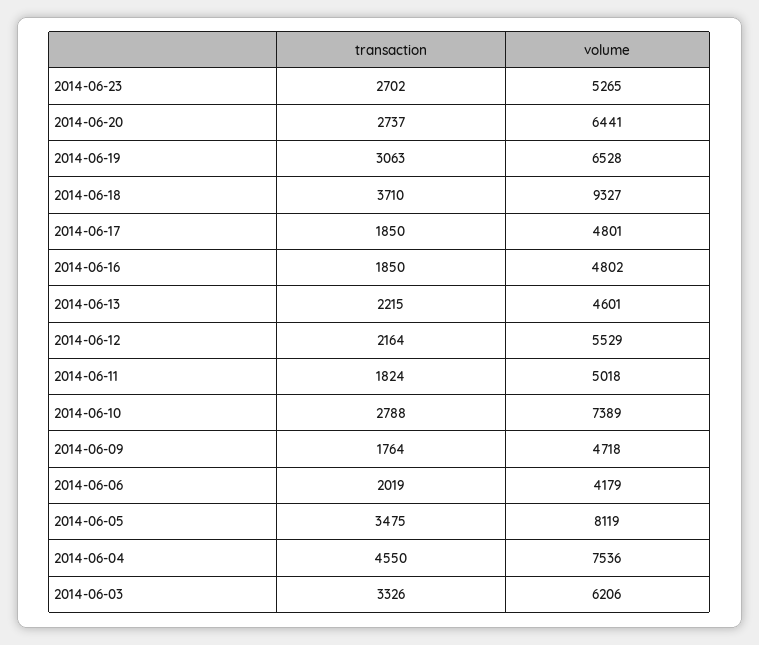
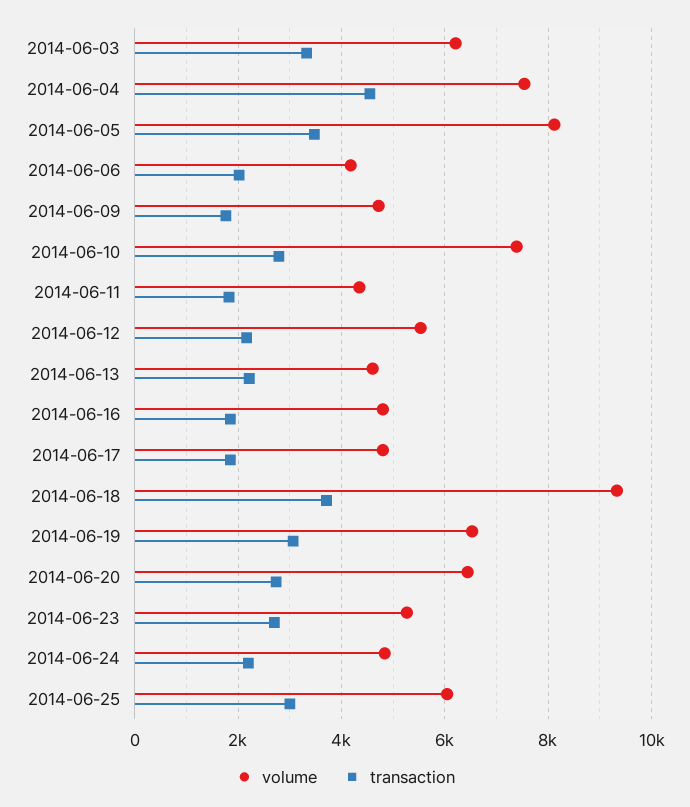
volume, 2014-06-11: 5018 -> 4400
volume, 2014-06-24: none -> 4800
transaction, 2014-06-24: none -> 2200
volume, 2014-06-25: none -> 6000
transaction, 2014-06-25: none -> 3000

